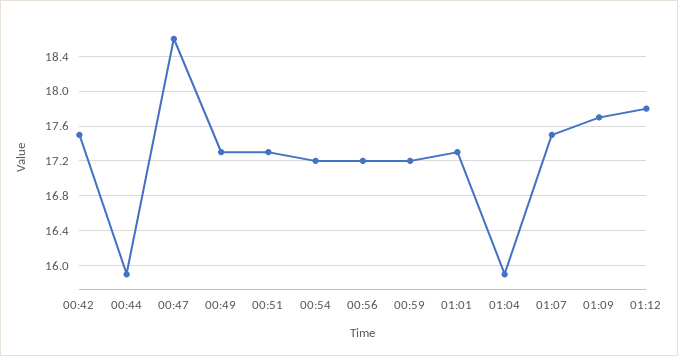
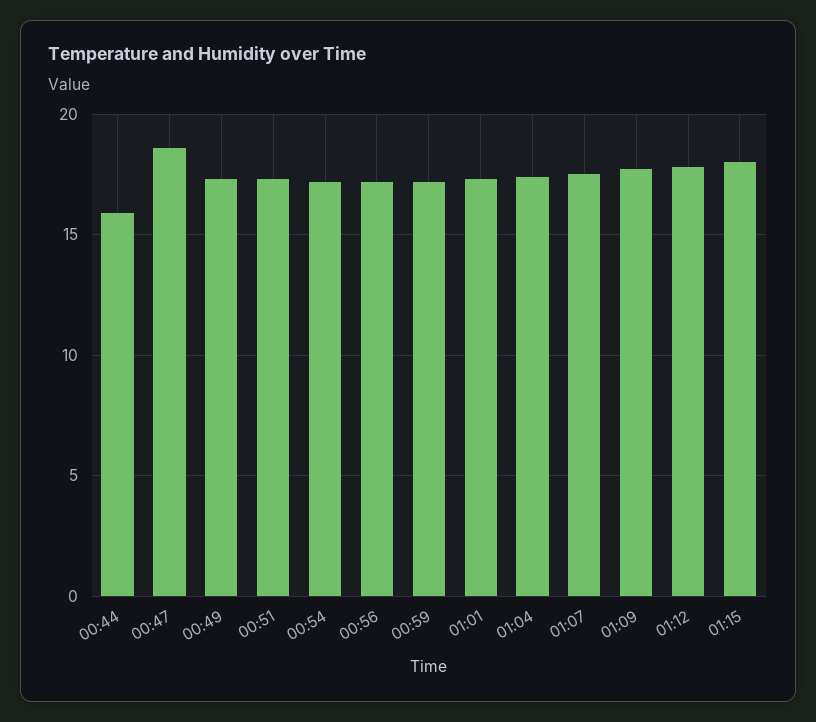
00:42: 17.5 -> none
01:04: 15.9 -> 17.5
01:15: none -> 18

